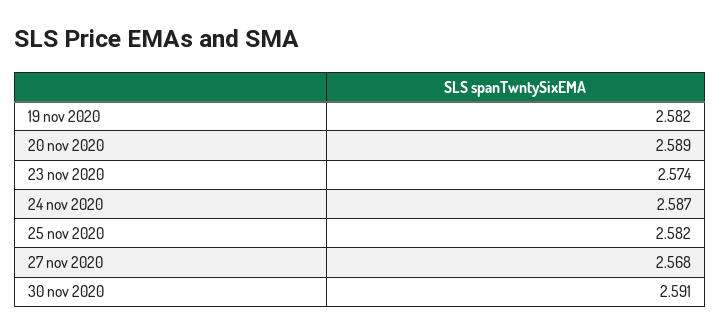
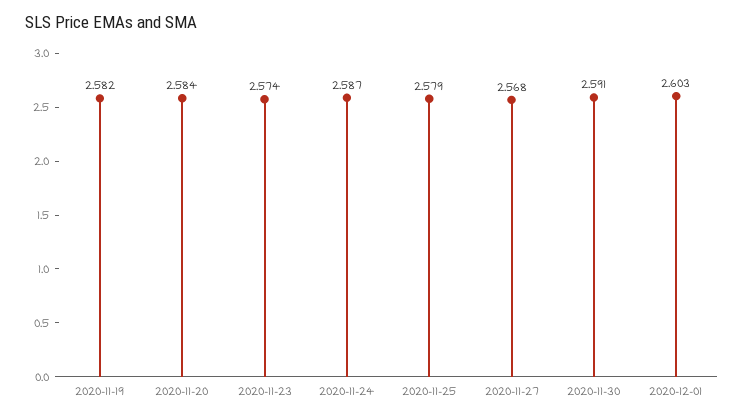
20 nov 2020: 2.589 -> 2.584
25 nov 2020: 2.582 -> 2.579
2020-12-01: none -> 2.603

